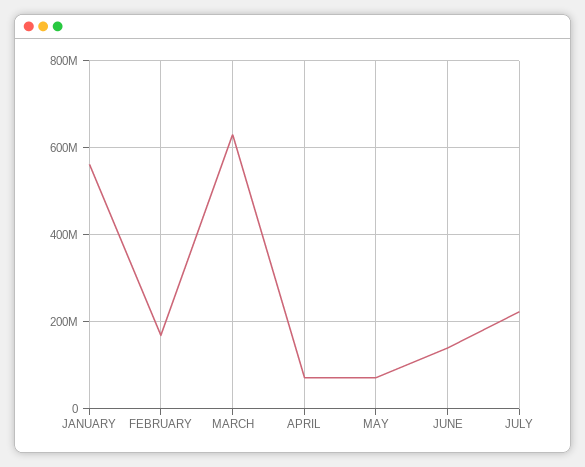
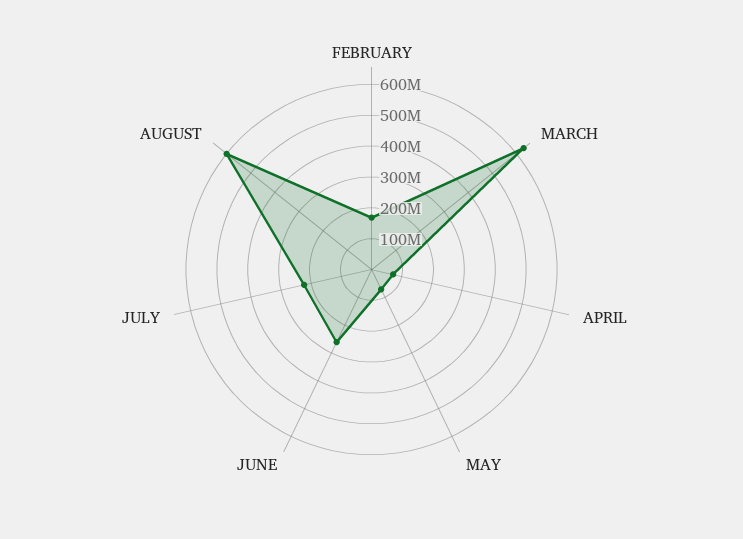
JANUARY: 560000000 -> none
JUNE: 140000000 -> 250000000
AUGUST: none -> 600000000

